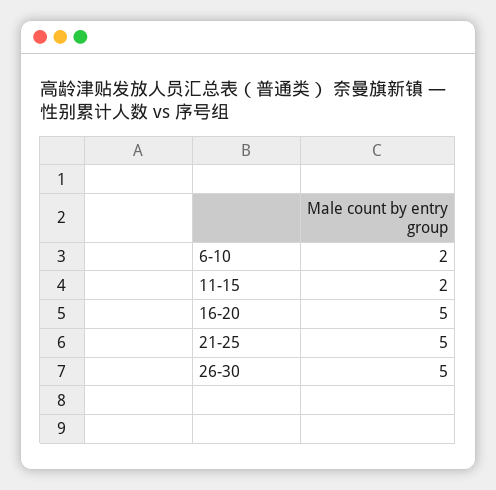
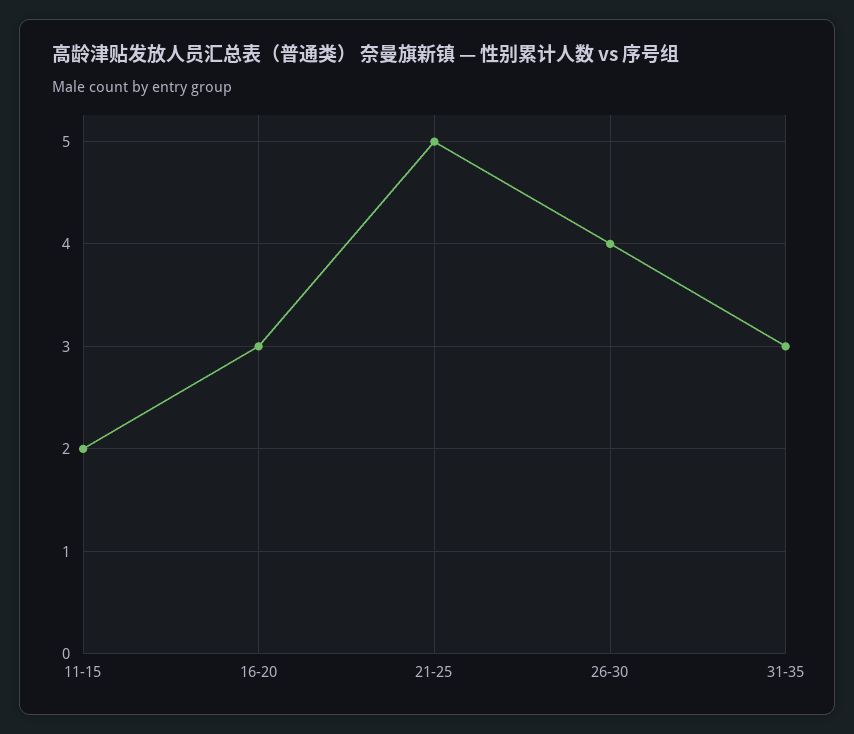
6-10: 2 -> none
16-20: 5 -> 3
26-30: 5 -> 4
31-35: none -> 3

